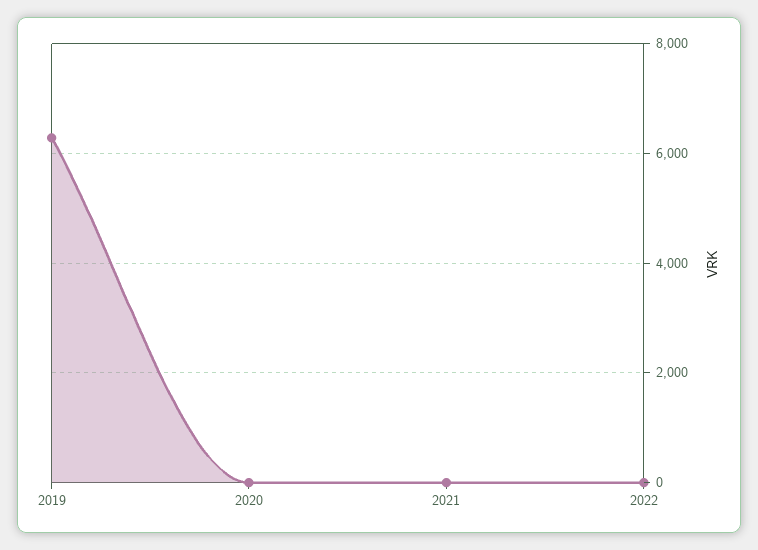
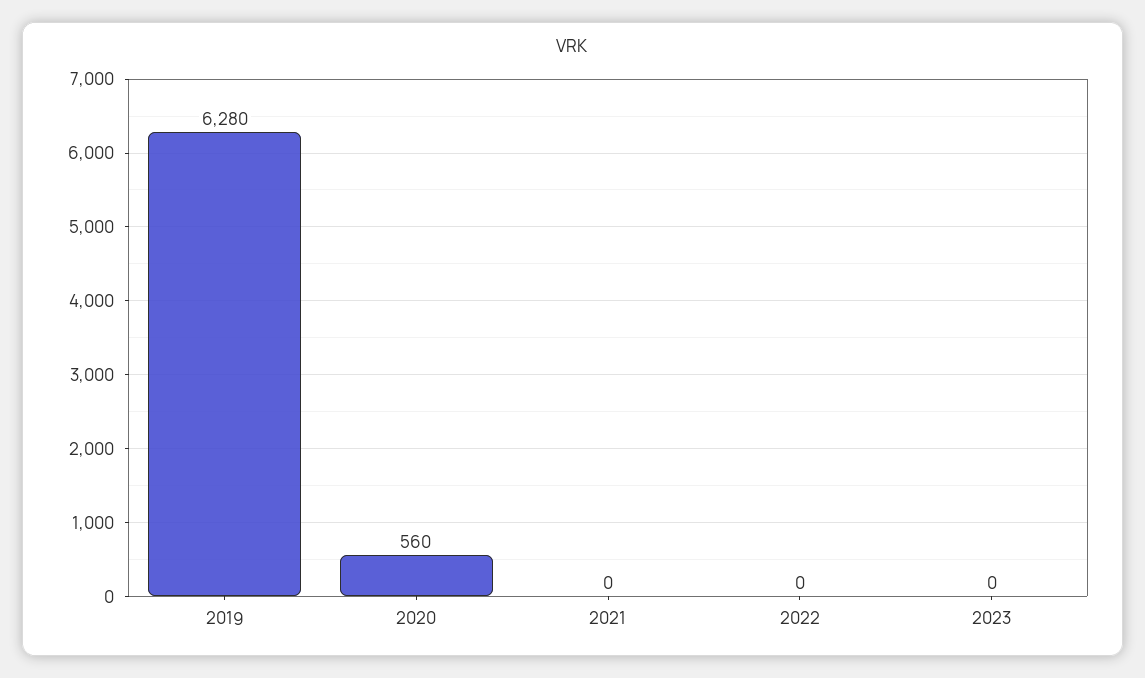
2020: 0 -> 560
2023: none -> 0

